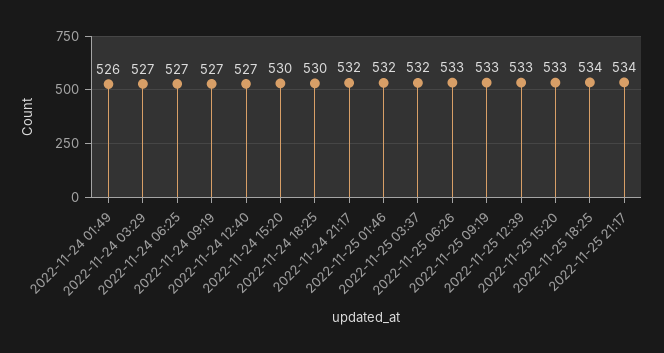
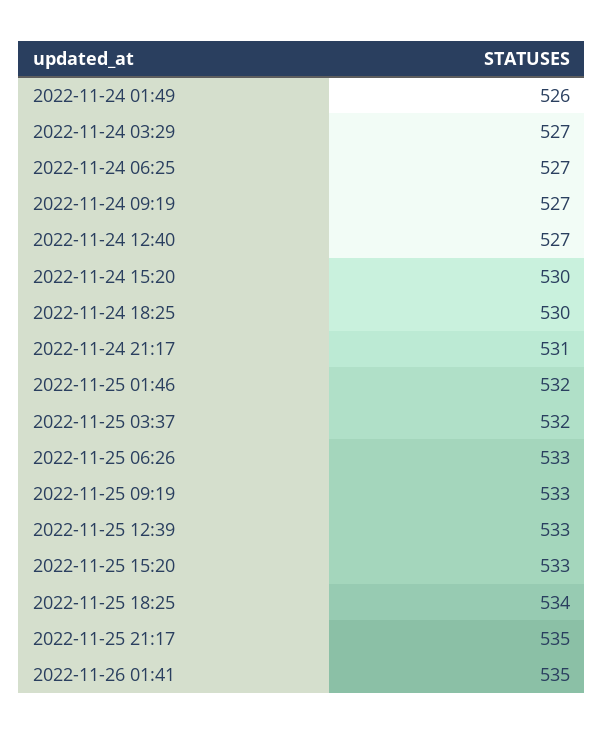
2022-11-24 21:17: 532 -> 531
2022-11-25 21:17: 534 -> 535
2022-11-26 01:41: none -> 535

